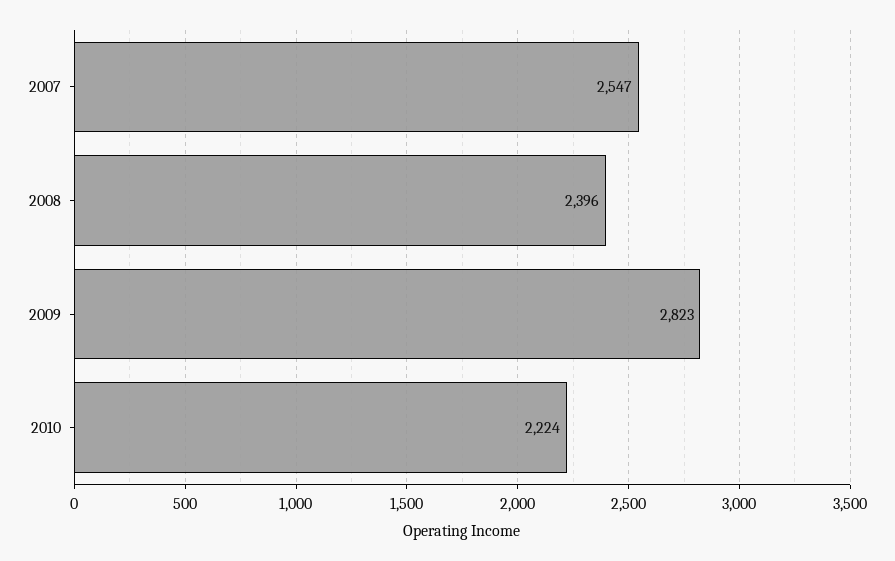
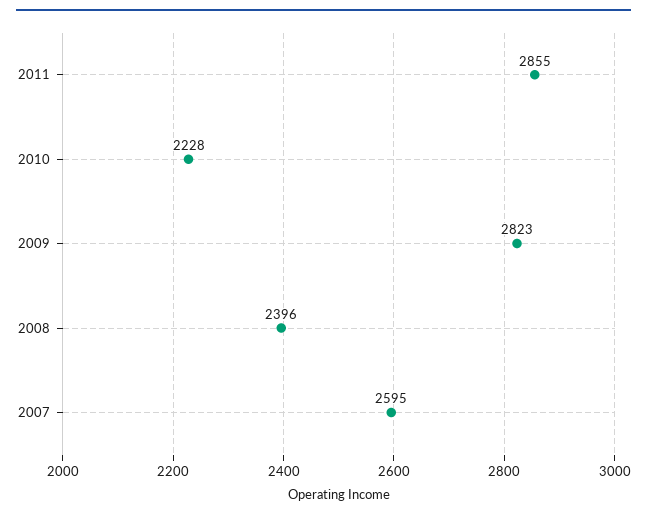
2007: 2547 -> 2595
2010: 2224 -> 2228
2011: none -> 2855

